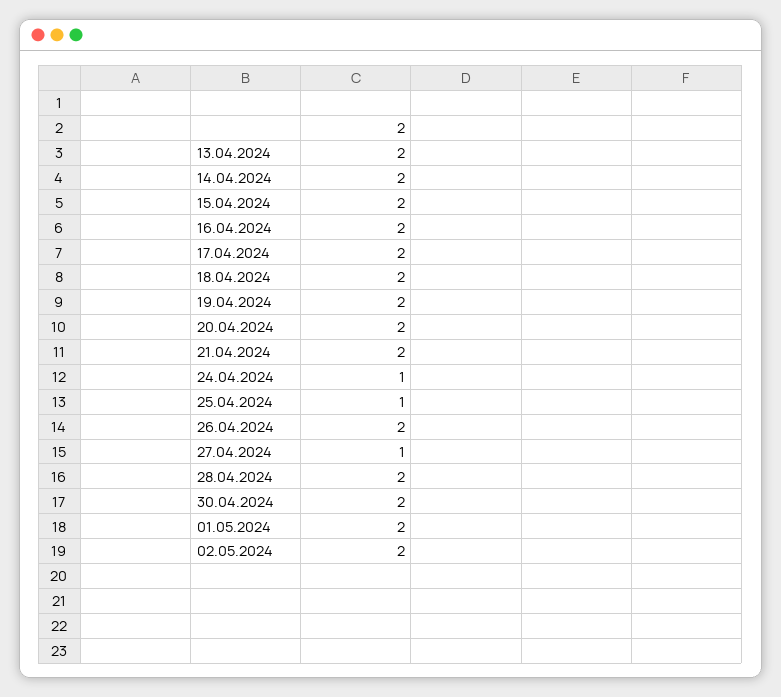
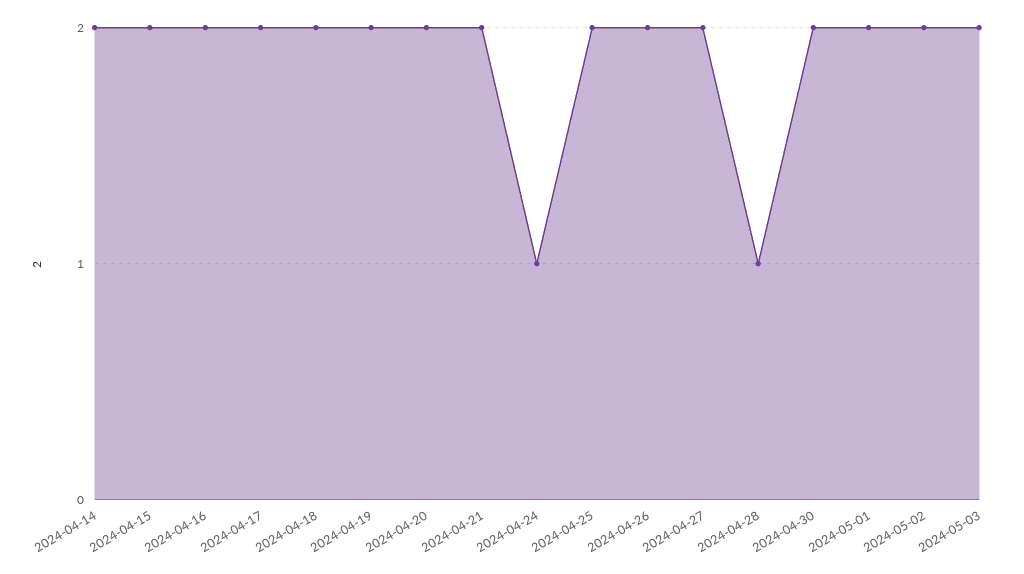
13.04.2024: 2 -> none
25.04.2024: 1 -> 2
27.04.2024: 1 -> 2
28.04.2024: 2 -> 1
2024-05-03: none -> 2

